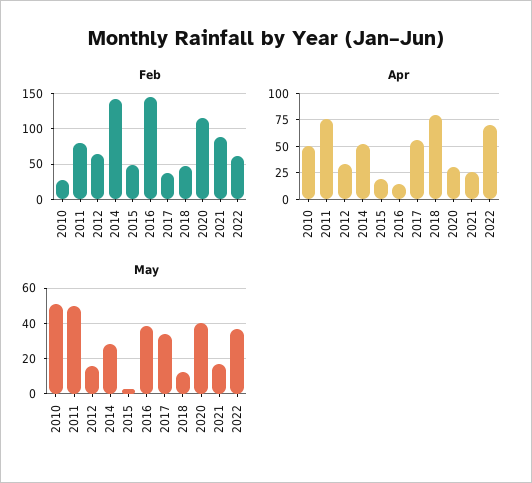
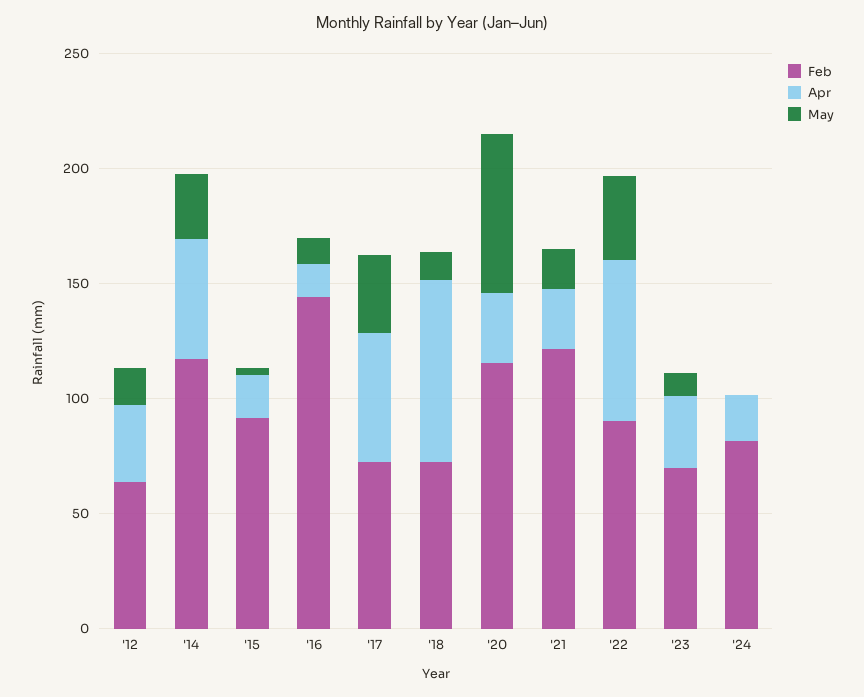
Feb, 2010: 30 -> none
Feb, 2011: 80 -> none
Feb, 2014: 140 -> 120
Feb, 2015: 50 -> 90
Feb, 2017: 40 -> 70
Feb, 2018: 50 -> 70
Feb, 2021: 90 -> 120
Feb, 2022: 60 -> 90
Apr, 2010: 50 -> none
Apr, 2011: 75 -> none
May, 2010: 50 -> none
May, 2011: 50 -> none
May, 2016: 40 -> 10
May, 2020: 40 -> 70
Feb, '23: none -> 70
Apr, '23: none -> 30
May, '23: none -> 10
Feb, '24: none -> 80
Apr, '24: none -> 20
May, '24: none -> 0

